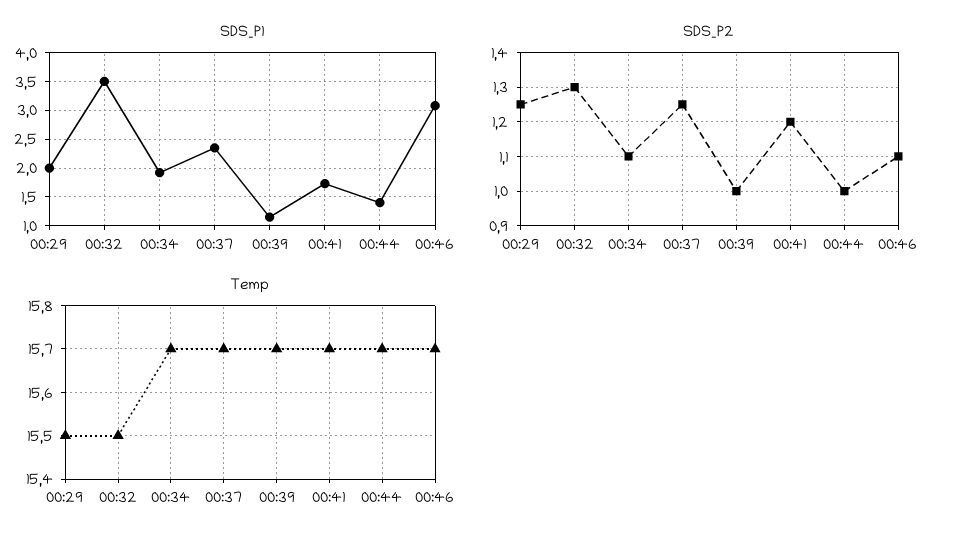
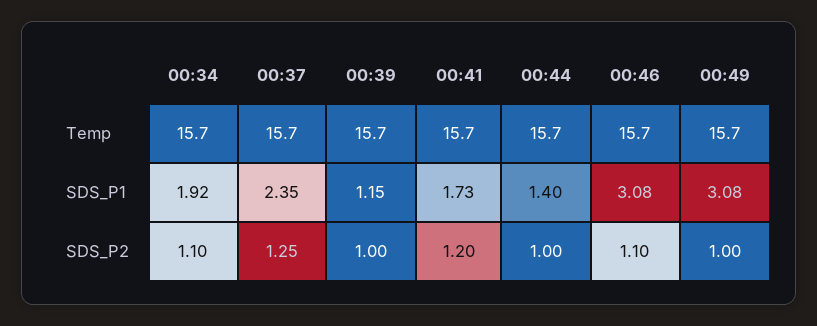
SDS_P1, 00:29: 2 -> none
SDS_P1, 00:32: 3.5 -> none
SDS_P2, 00:29: 1.25 -> none
SDS_P2, 00:32: 1.3 -> none
Temp, 00:29: 15.5 -> none
Temp, 00:32: 15.5 -> none
Temp, 00:49: none -> 15.7
SDS_P1, 00:49: none -> 3.08
SDS_P2, 00:49: none -> 1

